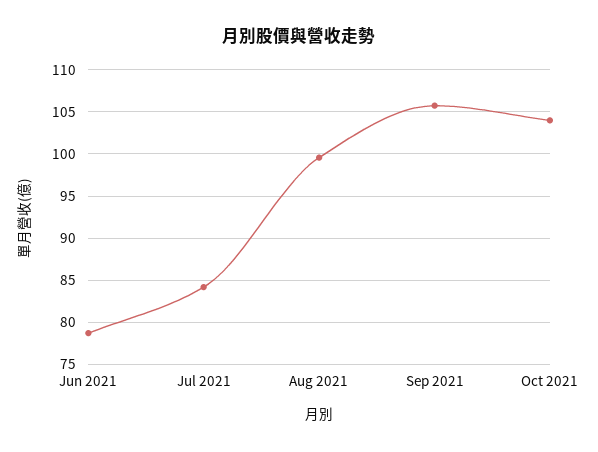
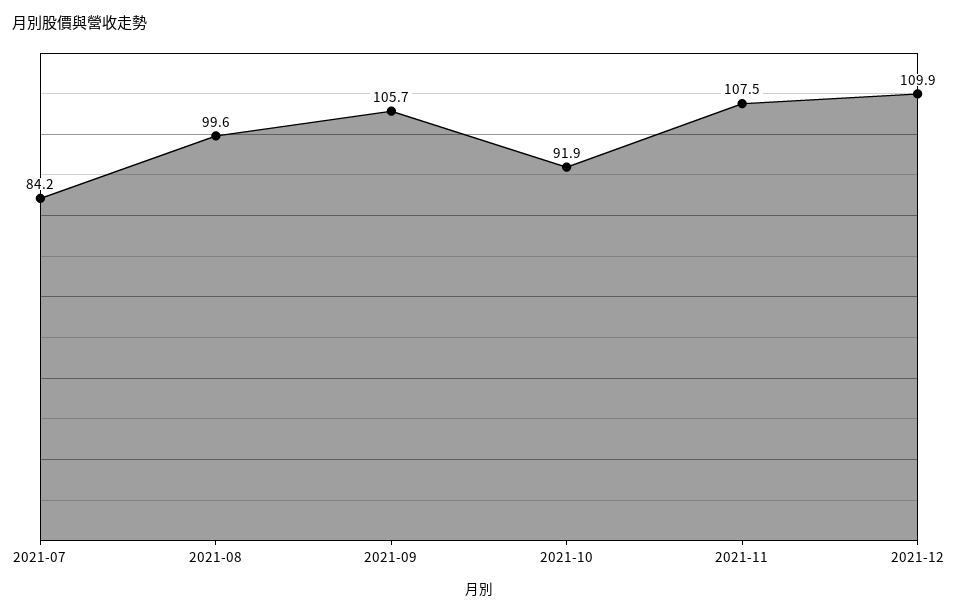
Jun 2021: 79 -> none
Oct 2021: 104 -> 91.9
2021-11: none -> 107.5
2021-12: none -> 109.9

